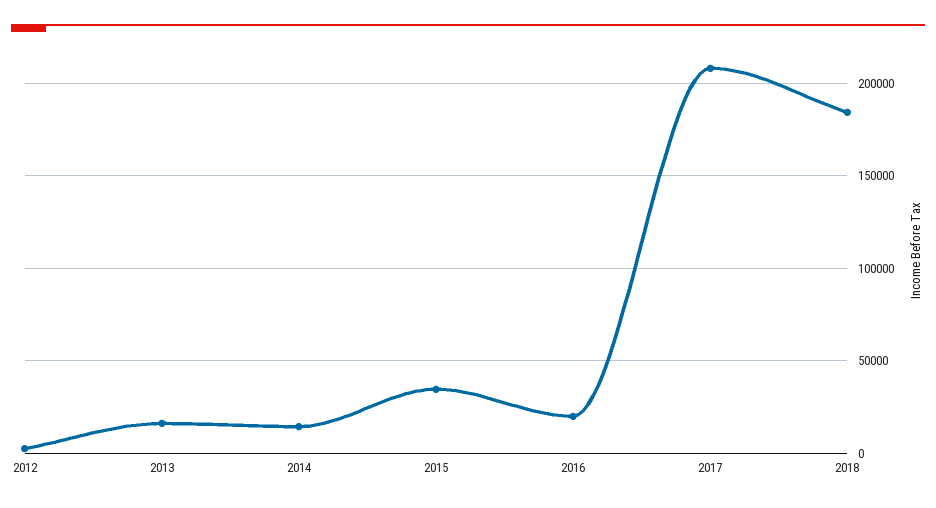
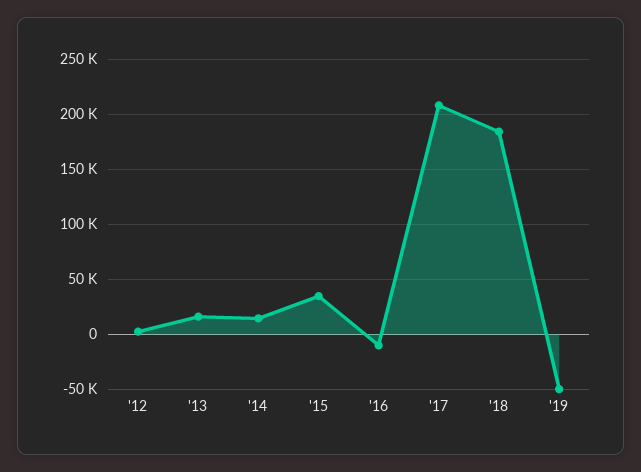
2016: 20000 -> -10000
'19: none -> -50000

